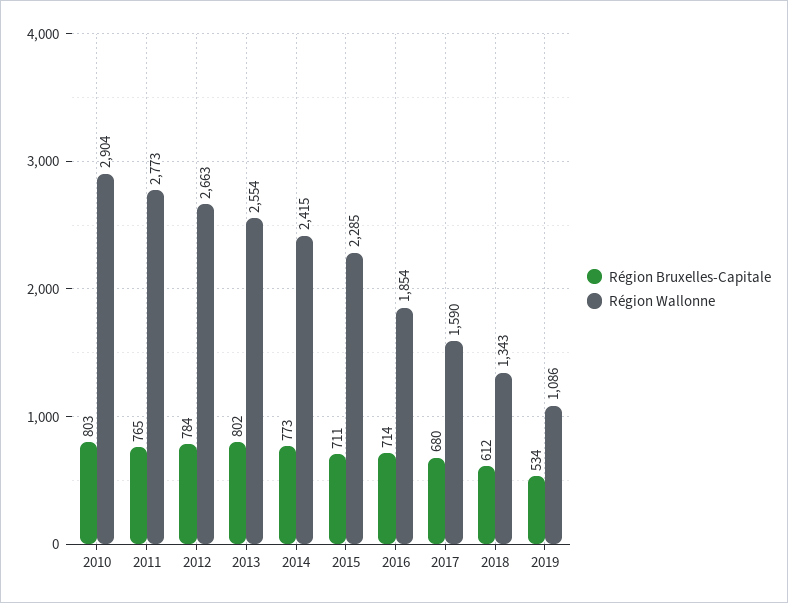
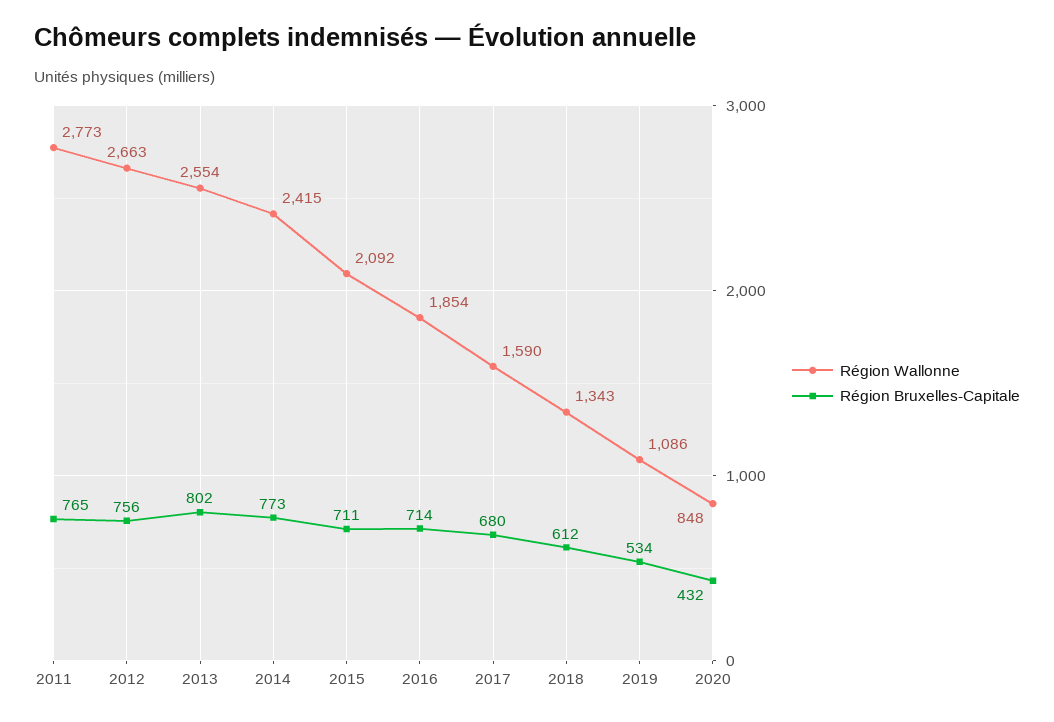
Région Bruxelles-Capitale, 2010: 803 -> none
Région Wallonne, 2010: 2904 -> none
Région Bruxelles-Capitale, 2012: 784 -> 756
Région Wallonne, 2015: 2285 -> 2092
Région Wallonne, 2020: none -> 848
Région Bruxelles-Capitale, 2020: none -> 432

